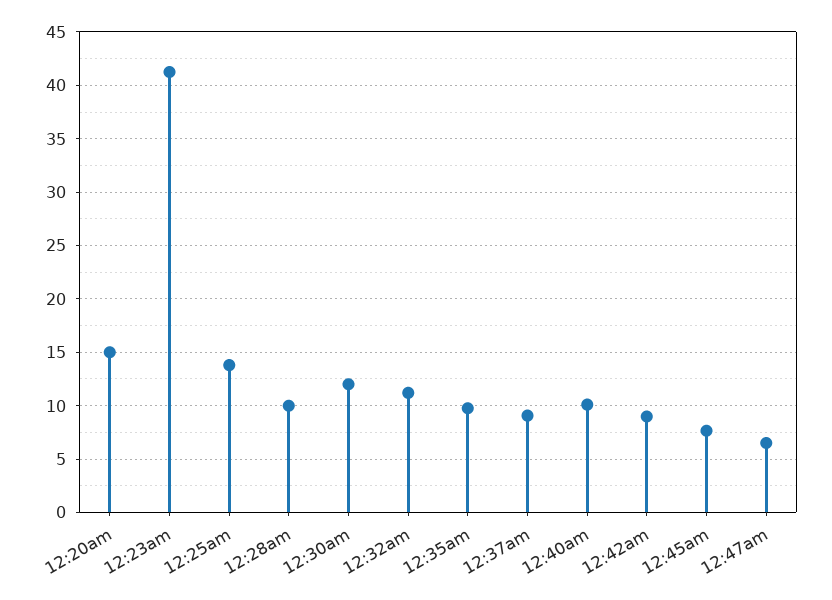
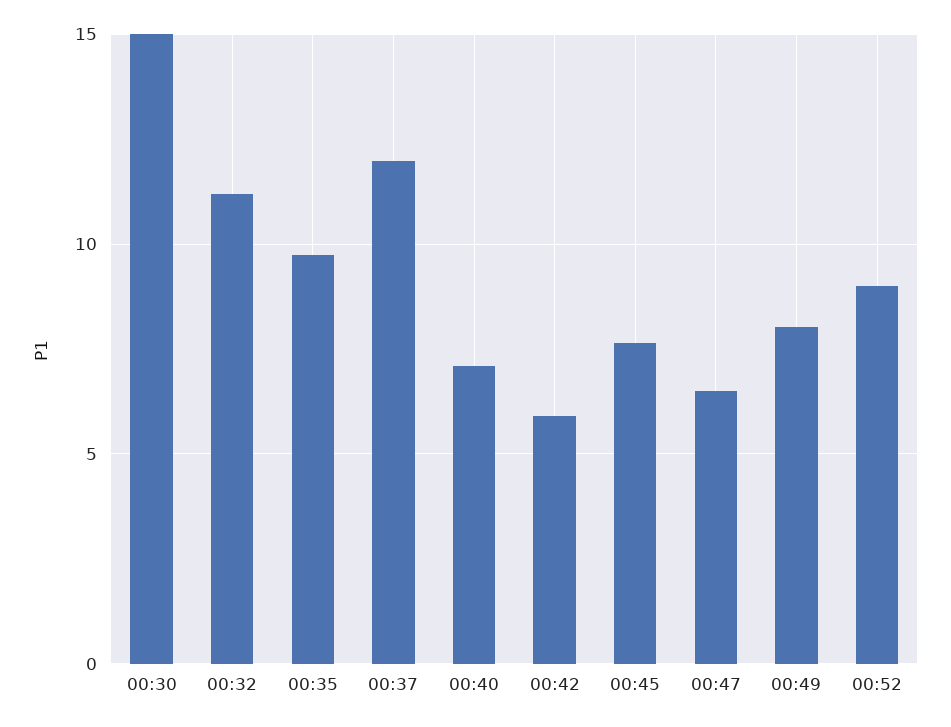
12:20am: 15 -> none
12:23am: 41 -> none
12:25am: 14 -> none
12:28am: 10 -> none
12:30am: 12 -> 15
12:37am: 9 -> 12
12:40am: 10 -> 7
12:42am: 9 -> 6
00:49: none -> 8
00:52: none -> 9

